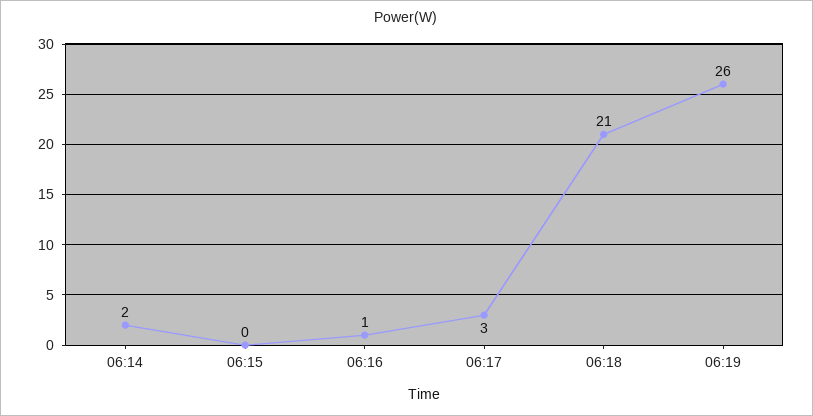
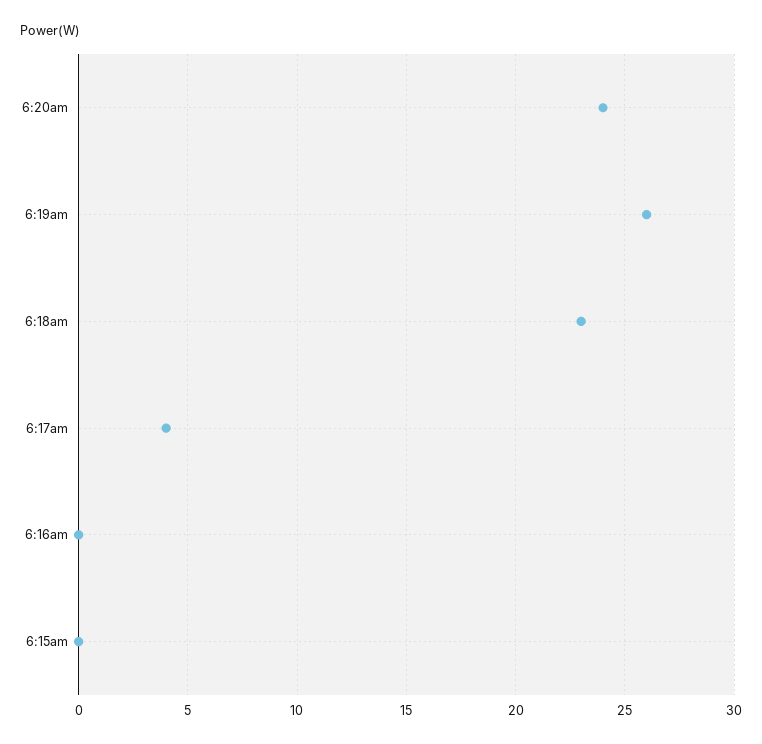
06:14: 2 -> none
06:16: 1 -> 0
06:17: 3 -> 4
06:18: 21 -> 23
6:20am: none -> 24

